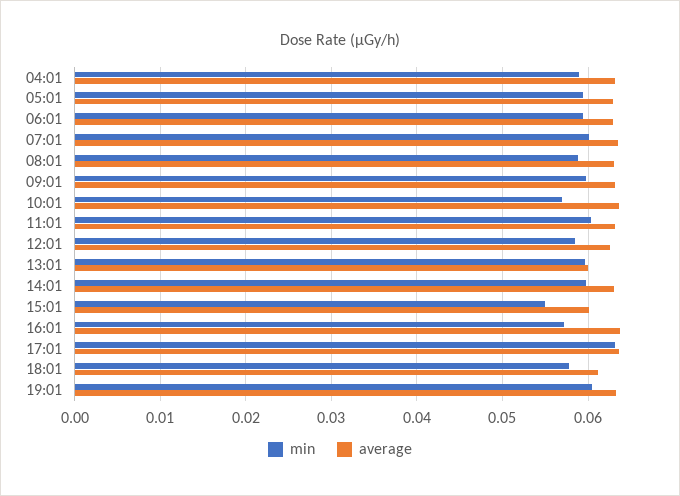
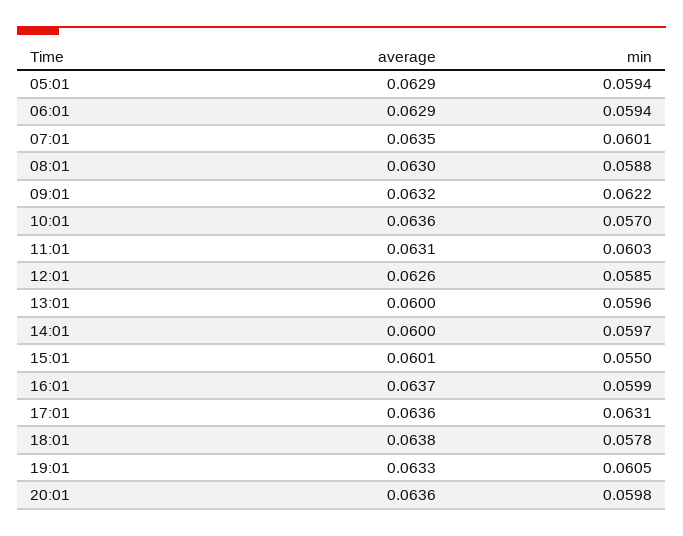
min, 04:01: 0.059 -> none
average, 04:01: 0.063 -> none
min, 09:01: 0.06 -> 0.0622
average, 14:01: 0.063 -> 0.06
min, 16:01: 0.057 -> 0.0599
average, 18:01: 0.061 -> 0.0638
average, 20:01: none -> 0.0636
min, 20:01: none -> 0.0598

